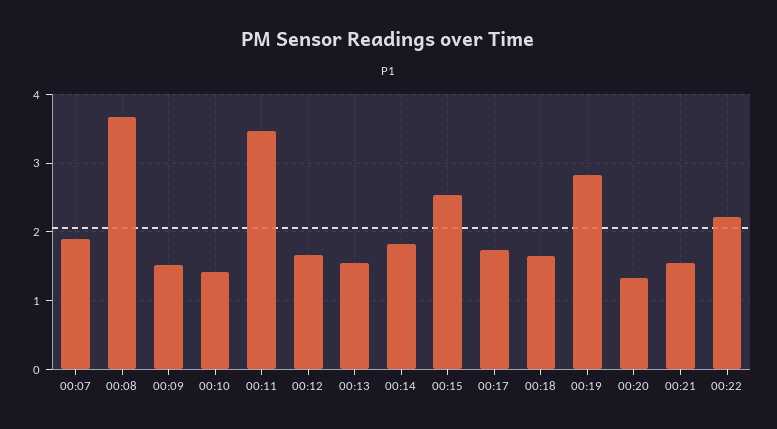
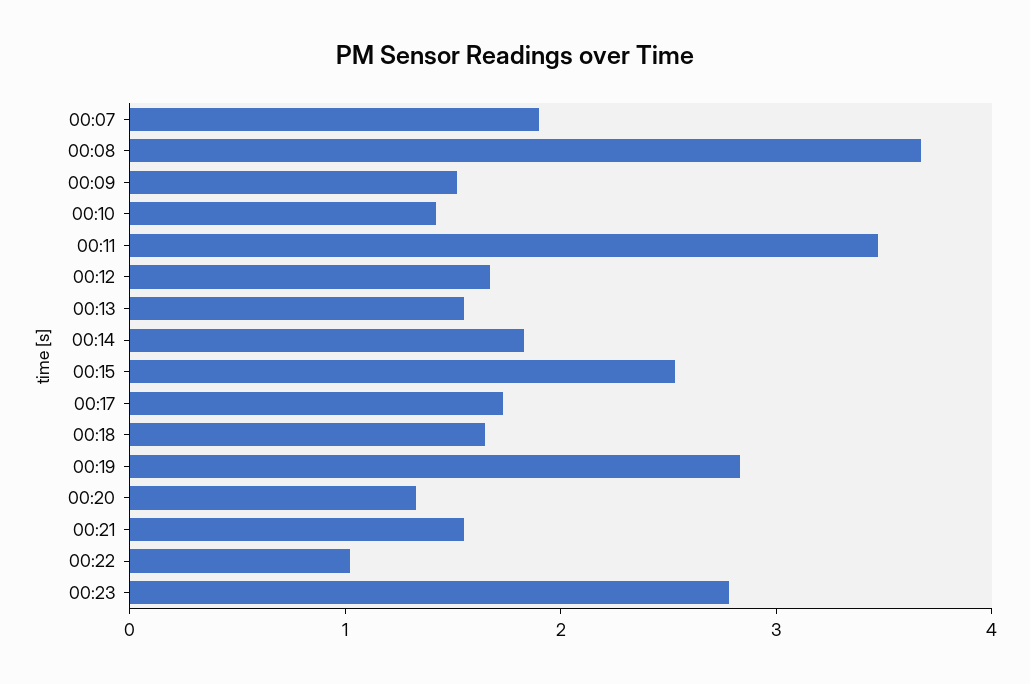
00:22: 2.2 -> 1
00:23: none -> 2.8

